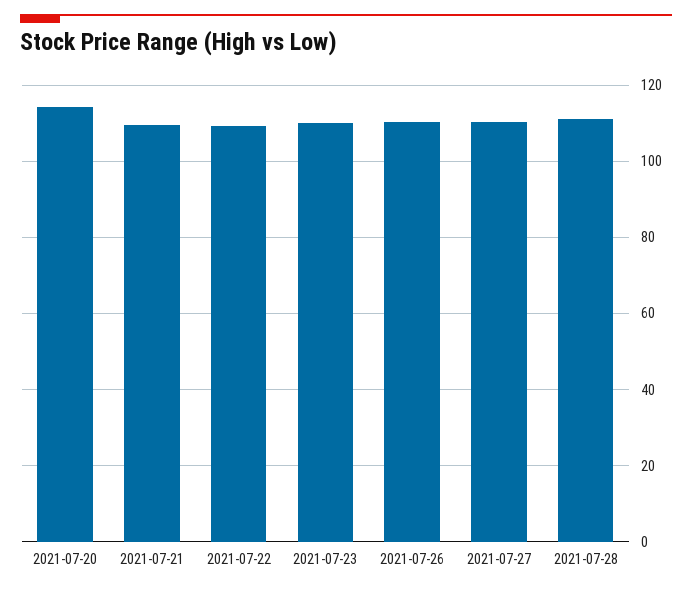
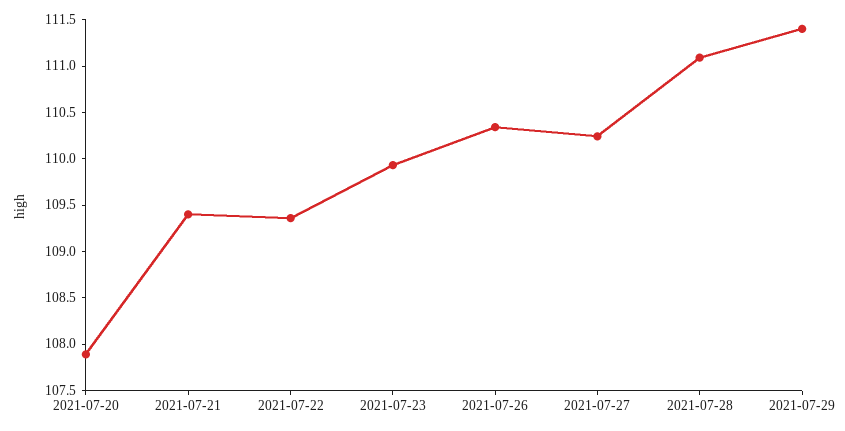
2021-07-20: 114 -> 107.9
2021-07-29: none -> 111.4

